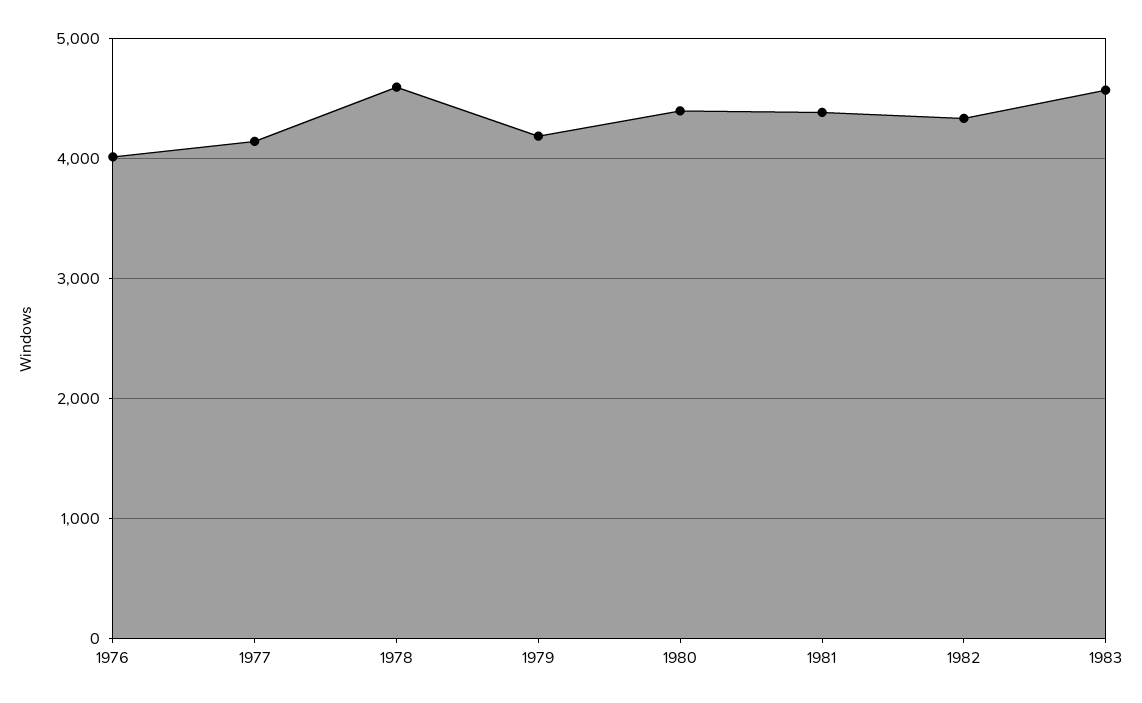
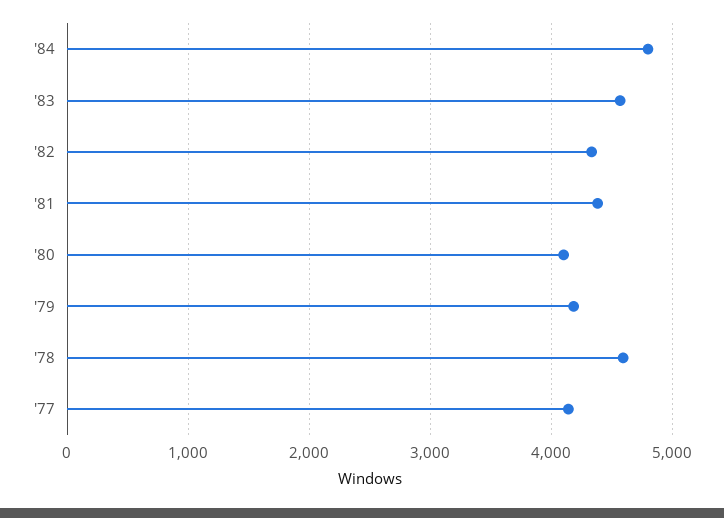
1976: 4000 -> none
1980: 4400 -> 4100
'84: none -> 4800

